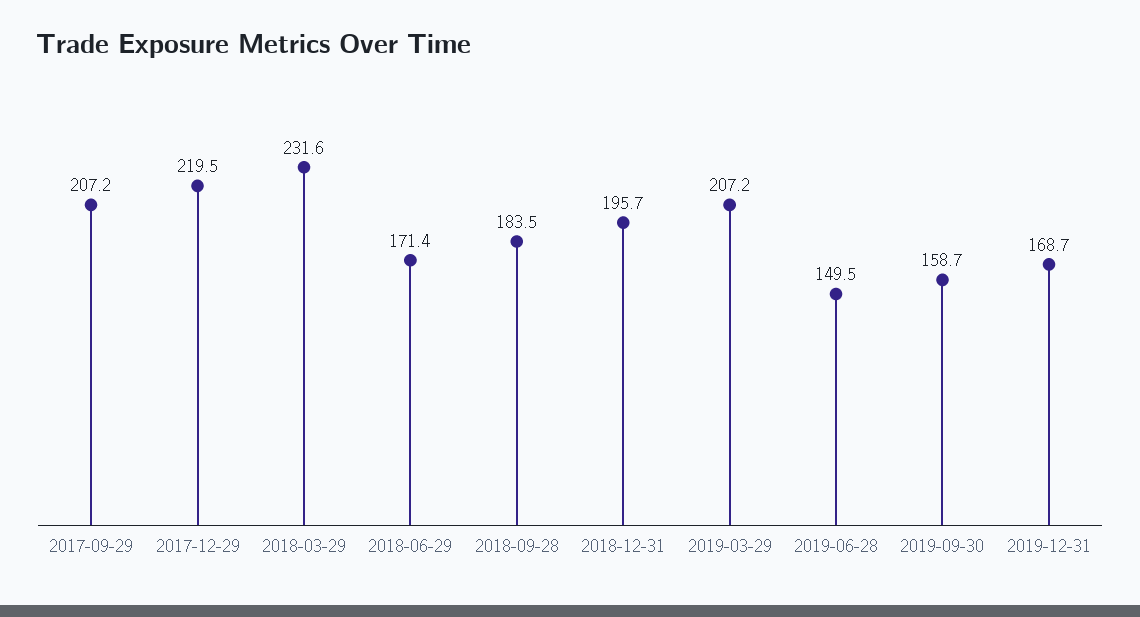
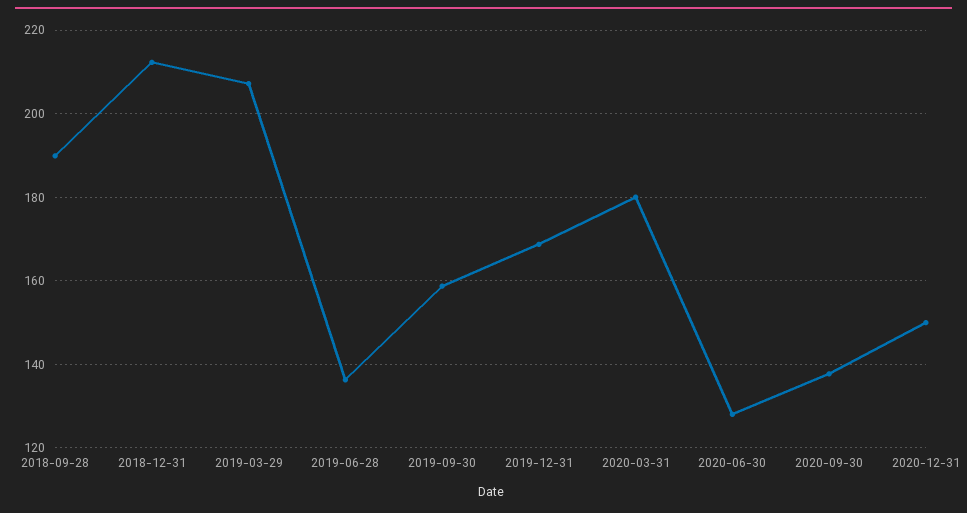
2017-09-29: 207.2 -> none
2017-12-29: 219.5 -> none
2018-03-29: 231.6 -> none
2018-06-29: 171.4 -> none
2018-09-28: 183.5 -> 190
2018-12-31: 195.7 -> 212
2019-06-28: 149.5 -> 136
2020-03-31: none -> 180
2020-06-30: none -> 128
2020-09-30: none -> 138
2020-12-31: none -> 150

